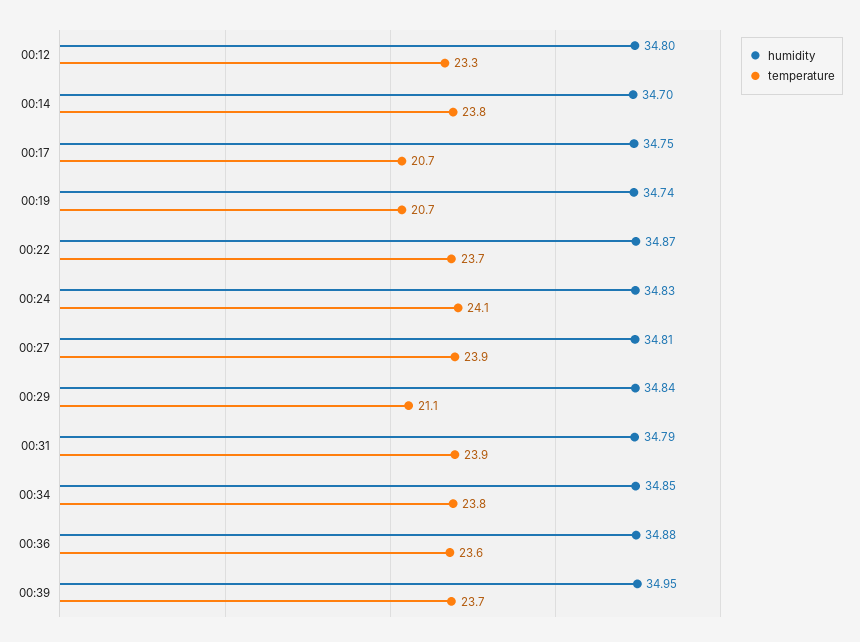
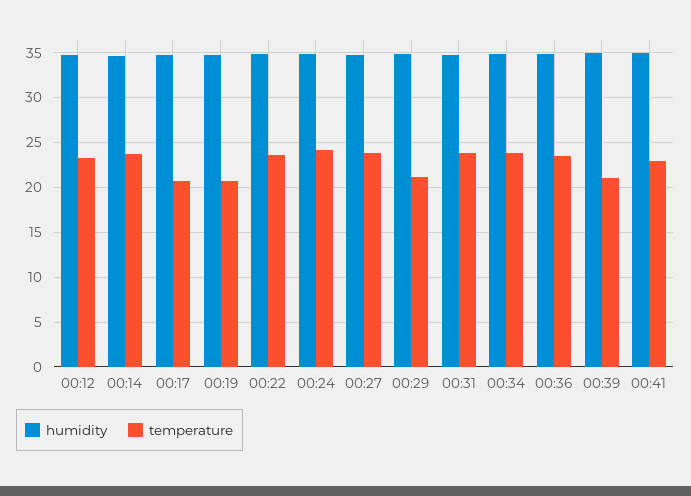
temperature, 00:39: 23.7 -> 21
humidity, 00:41: none -> 35
temperature, 00:41: none -> 23

